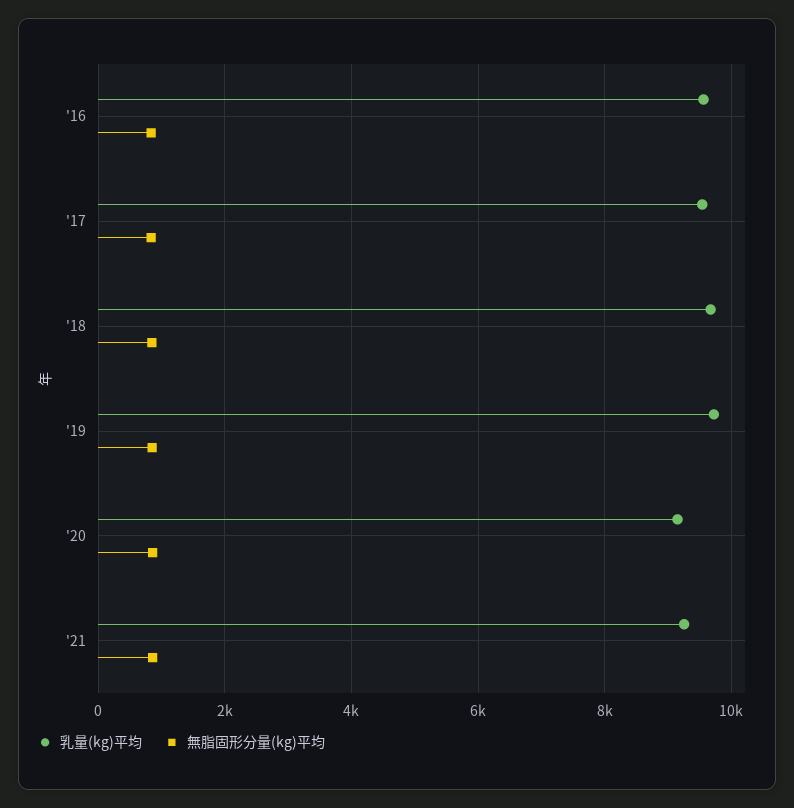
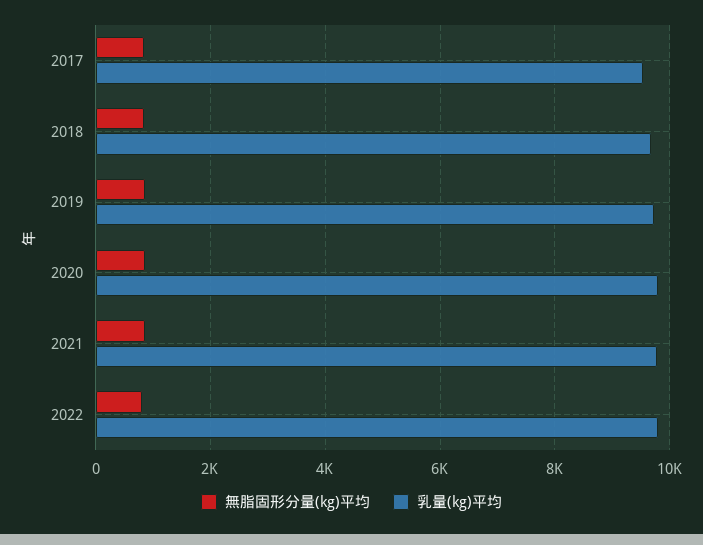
乳量(kg)平均, '16: 9600 -> none
無脂固形分量(kg)平均, '16: 800 -> none
乳量(kg)平均, '20: 9200 -> 9800
乳量(kg)平均, '21: 9200 -> 9800
無脂固形分量(kg)平均, 2022: none -> 800
乳量(kg)平均, 2022: none -> 9800

